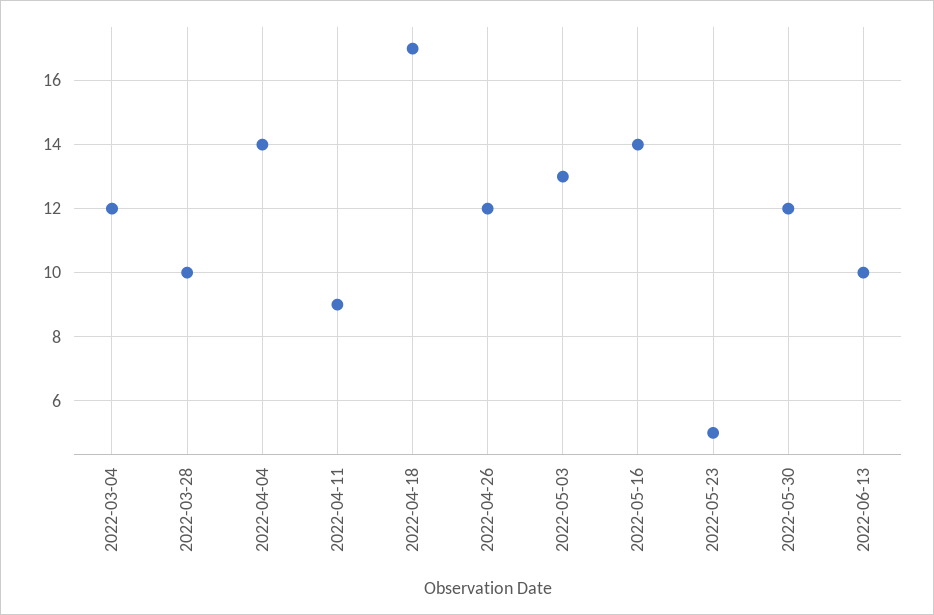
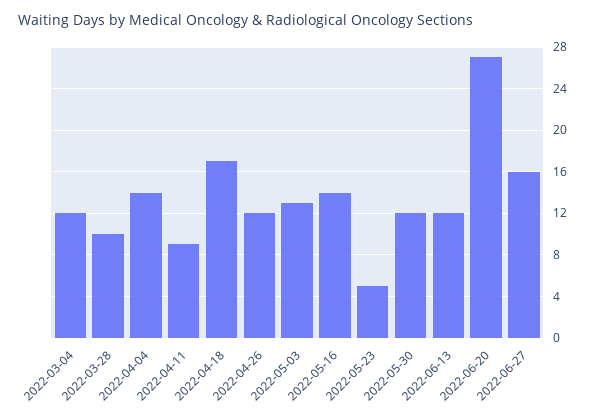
2022-06-13: 10 -> 12
2022-06-20: none -> 27
2022-06-27: none -> 16

